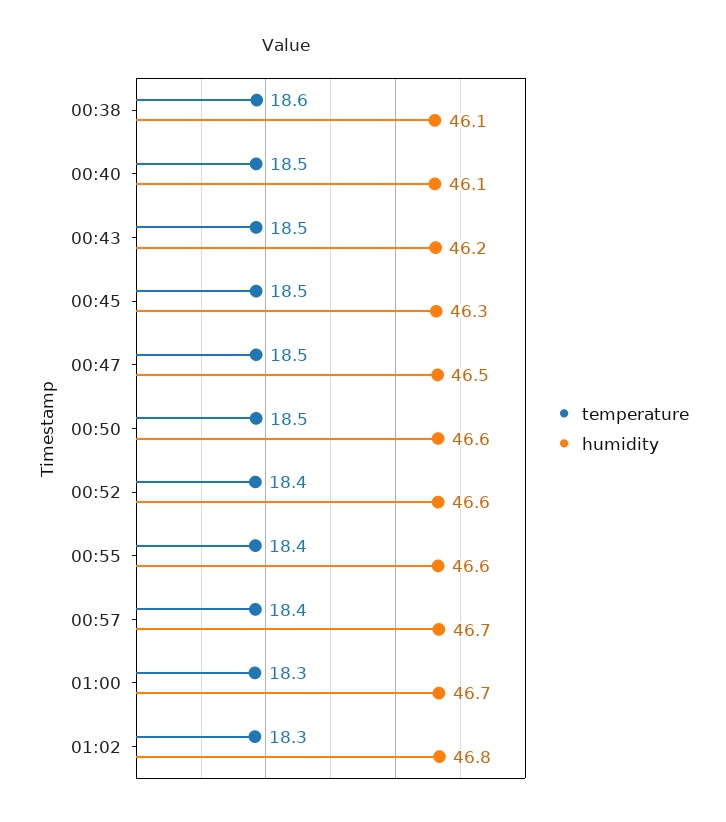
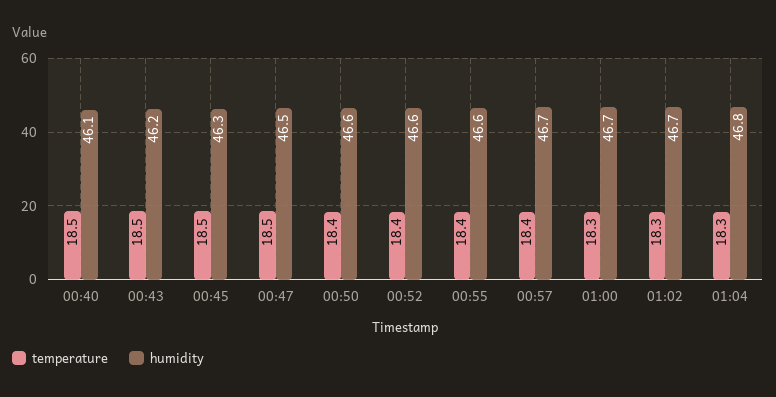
temperature, 00:38: 18.6 -> none
humidity, 00:38: 46.1 -> none
temperature, 00:50: 18.5 -> 18.4
humidity, 01:02: 46.8 -> 46.7
temperature, 01:04: none -> 18.3
humidity, 01:04: none -> 46.8

